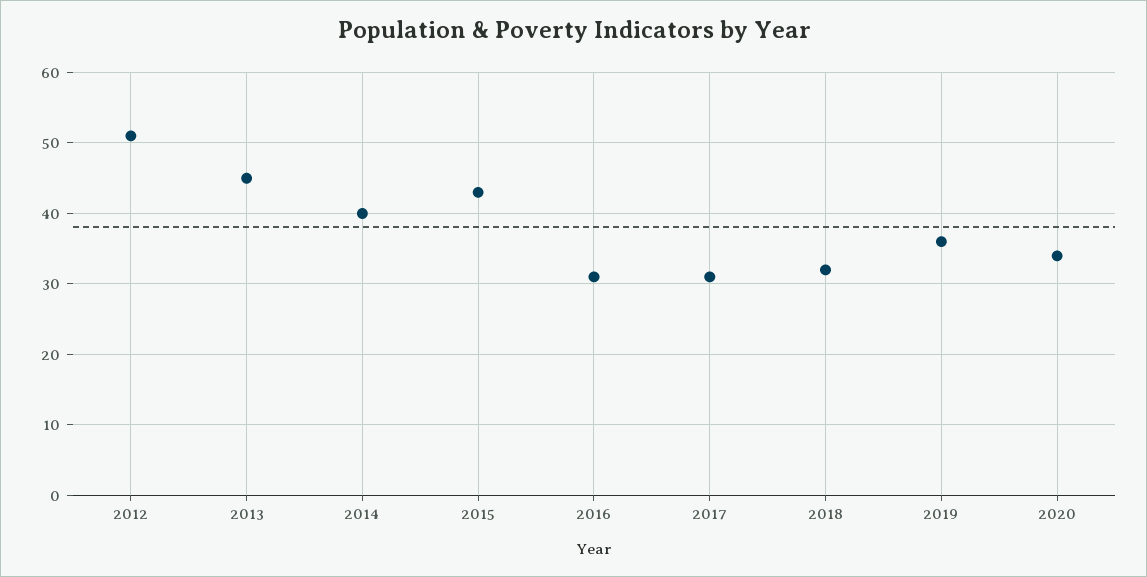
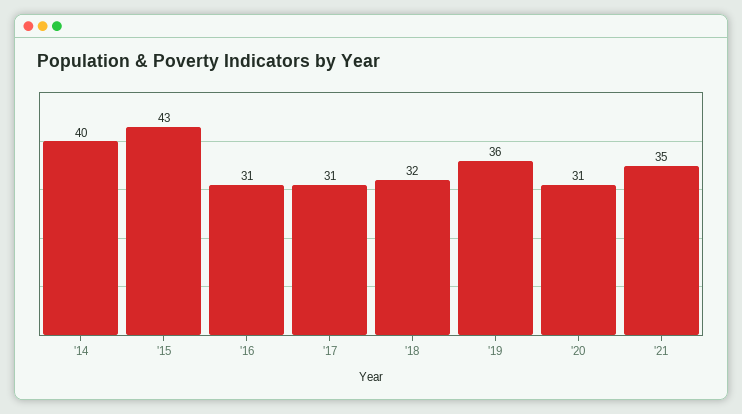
2012: 51 -> none
2013: 45 -> none
2020: 34 -> 31
'21: none -> 35

